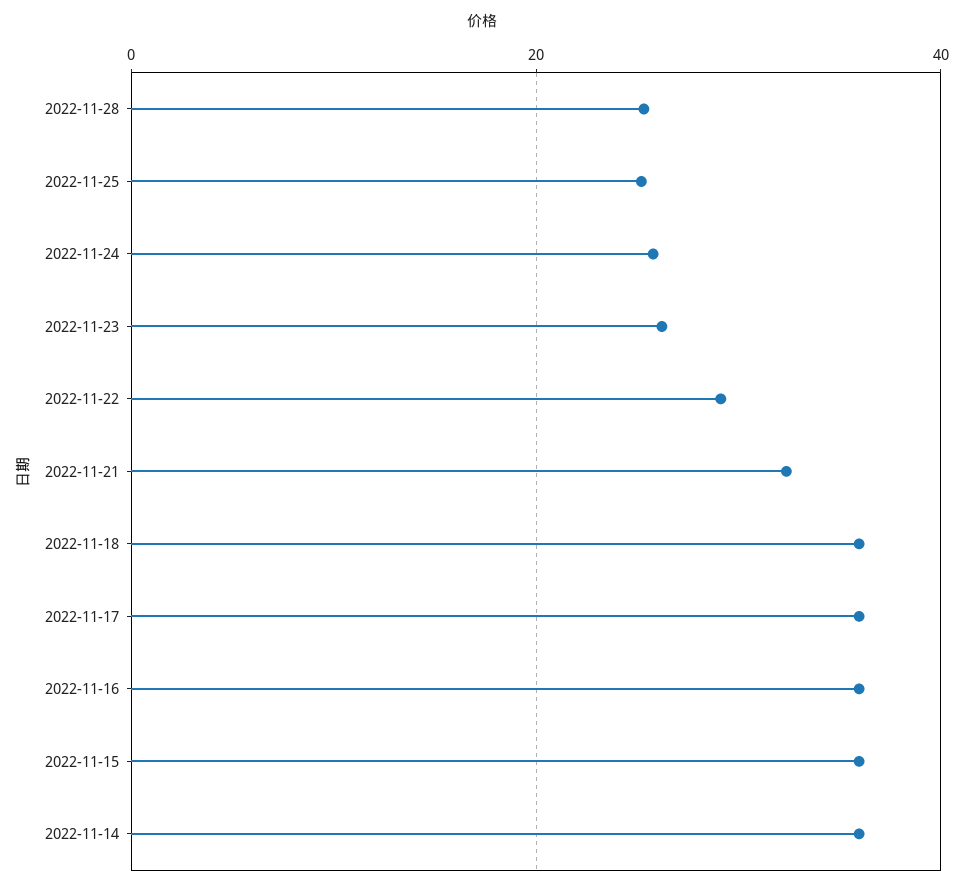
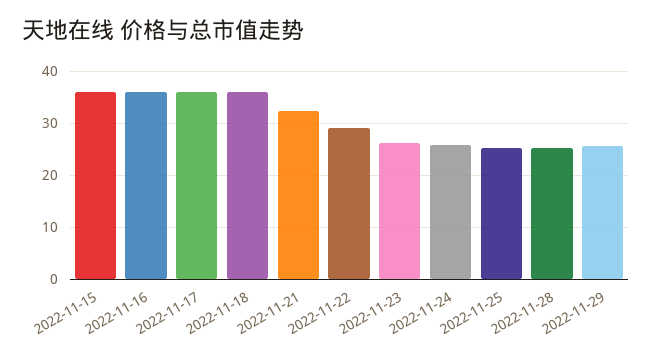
2022-11-14: 36 -> none
2022-11-29: none -> 26

